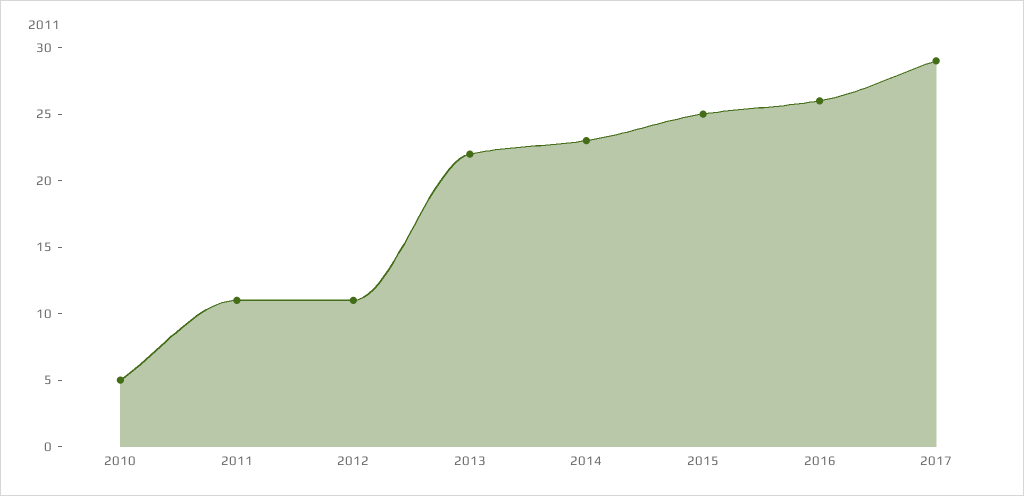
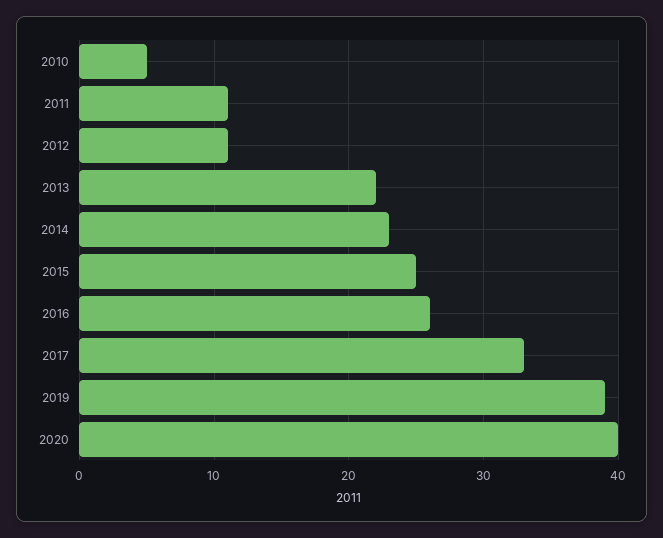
2017: 29 -> 33
2019: none -> 39
2020: none -> 40

